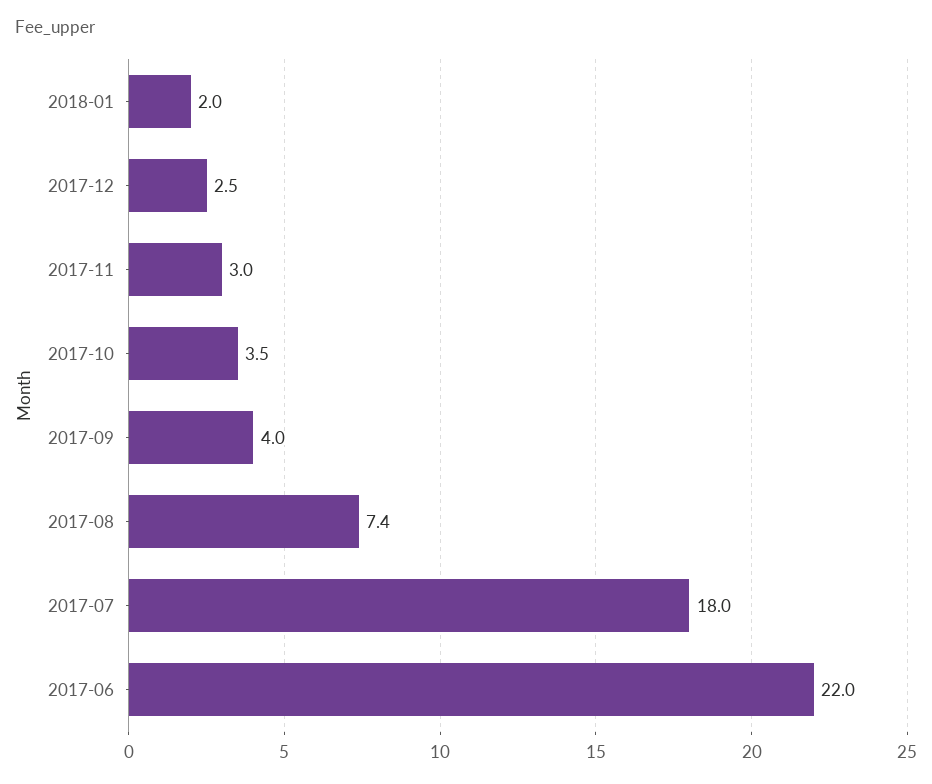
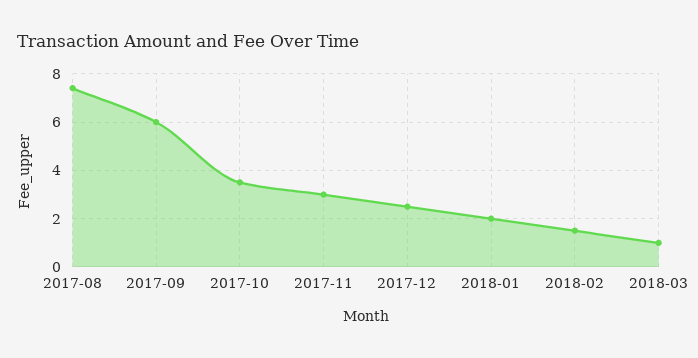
2017-09: 4 -> 6
2017-07: 18 -> none
2017-06: 22 -> none
2018-02: none -> 1.5
2018-03: none -> 1

